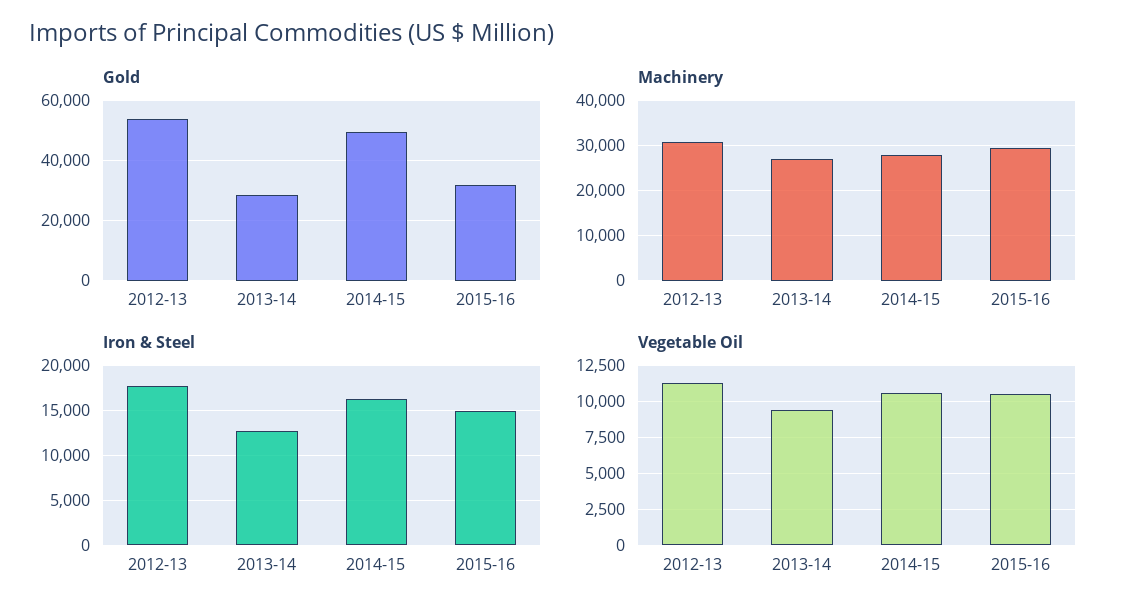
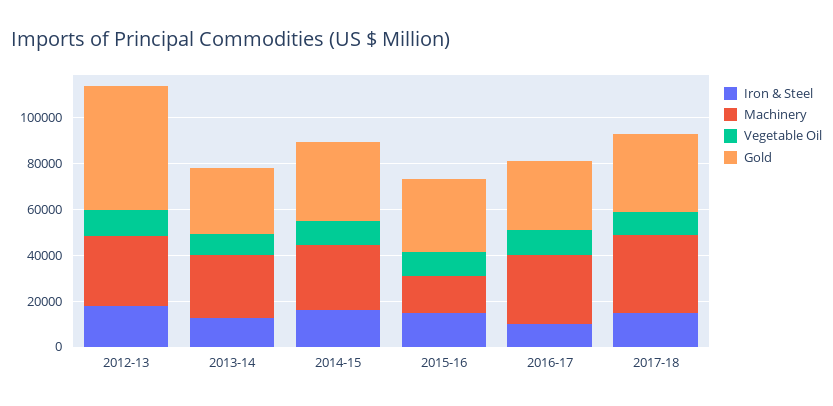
Gold, 2014-15: 50000 -> 35000
Machinery, 2015-16: 30000 -> 15000
Iron & Steel, 2016-17: none -> 10000
Machinery, 2016-17: none -> 30000
Vegetable Oil, 2016-17: none -> 10000
Gold, 2016-17: none -> 30000
Iron & Steel, 2017-18: none -> 15000
Machinery, 2017-18: none -> 35000
Vegetable Oil, 2017-18: none -> 10000
Gold, 2017-18: none -> 35000

